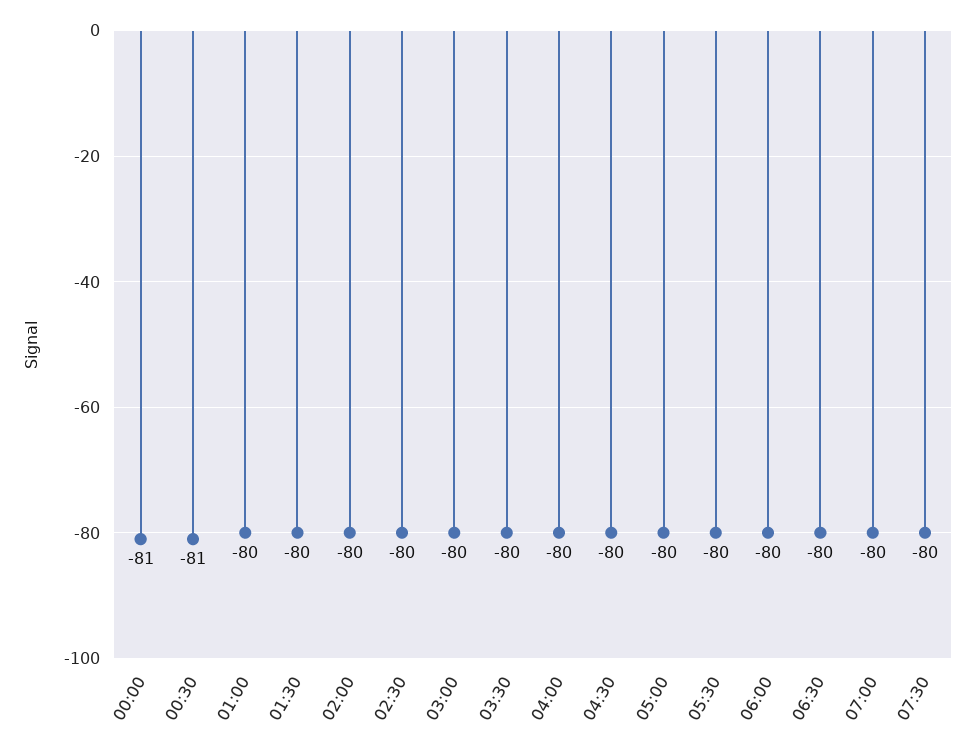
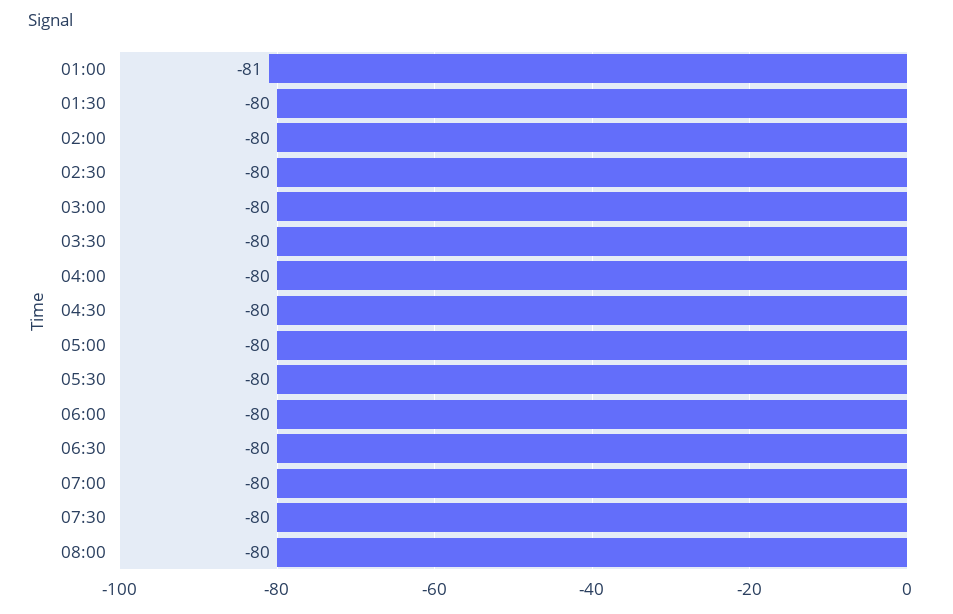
00:00: -81 -> none
00:30: -81 -> none
01:00: -80 -> -81
08:00: none -> -80

